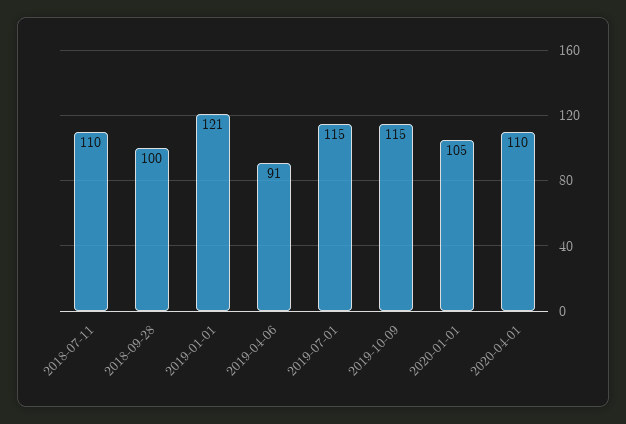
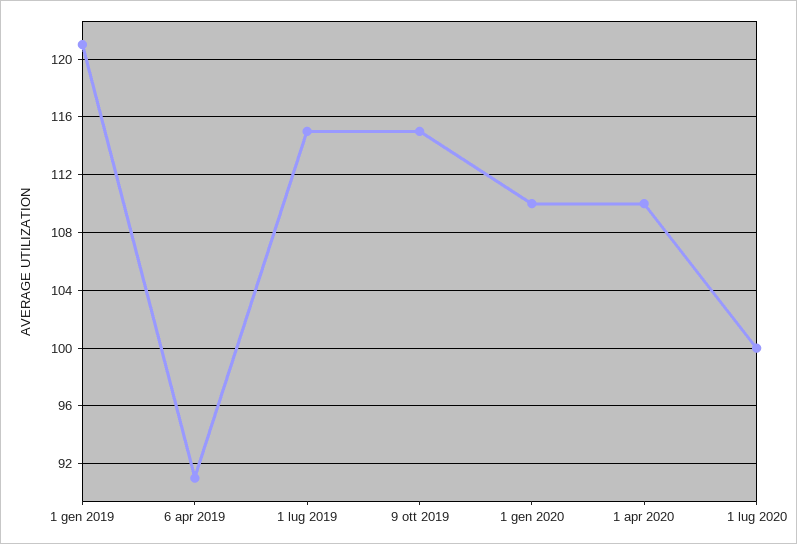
2018-07-11: 110 -> none
2018-09-28: 100 -> none
2020-01-01: 105 -> 110
1 lug 2020: none -> 100

